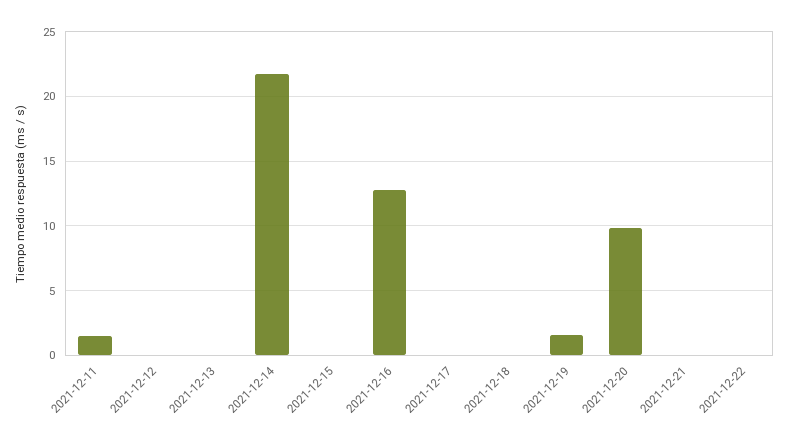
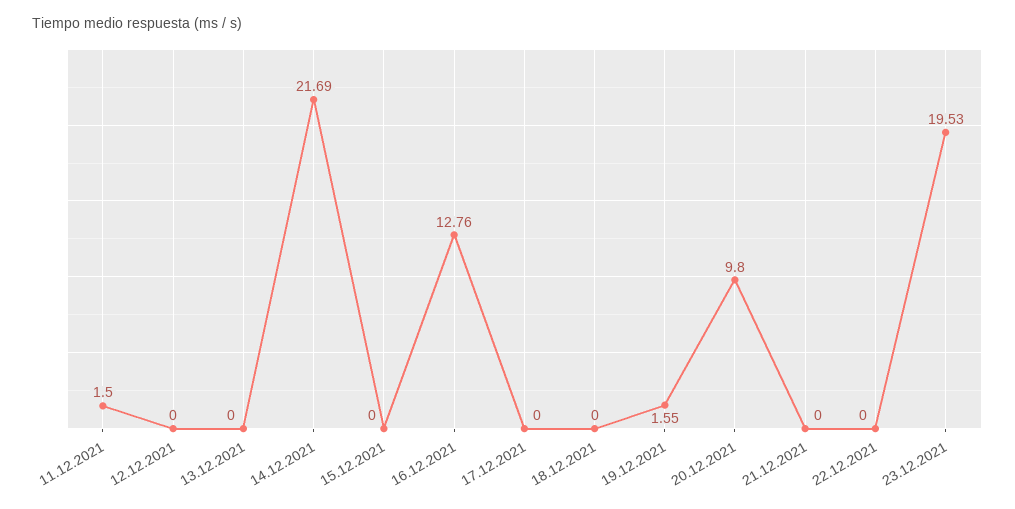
23.12.2021: none -> 19.53

